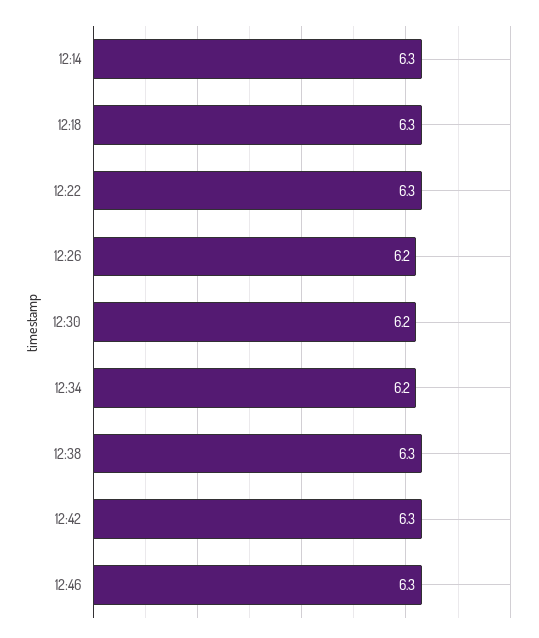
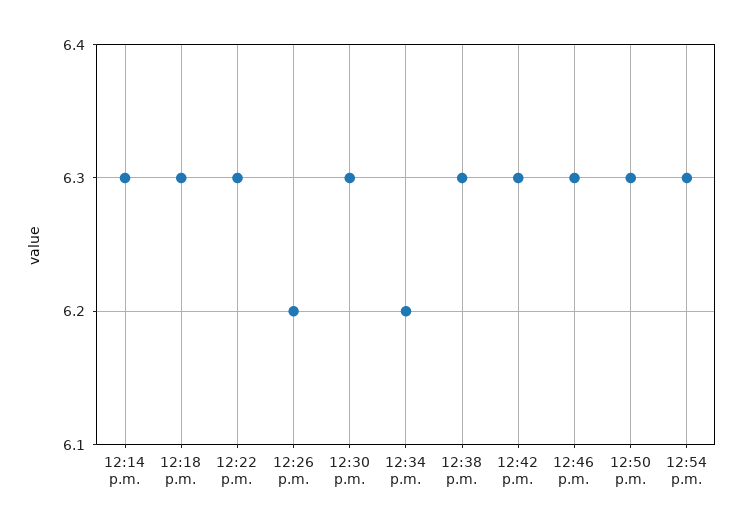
12:30: 6.2 -> 6.3
12:50 p.m.: none -> 6.3
12:54 p.m.: none -> 6.3

